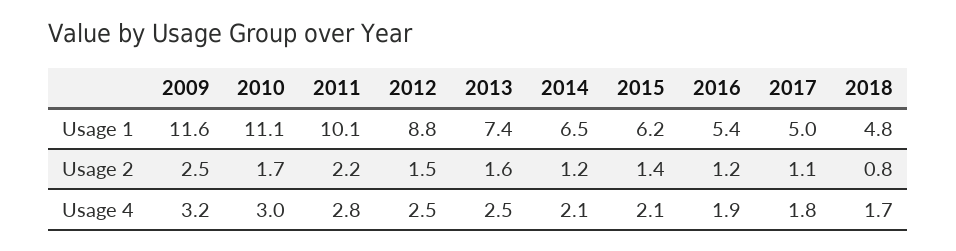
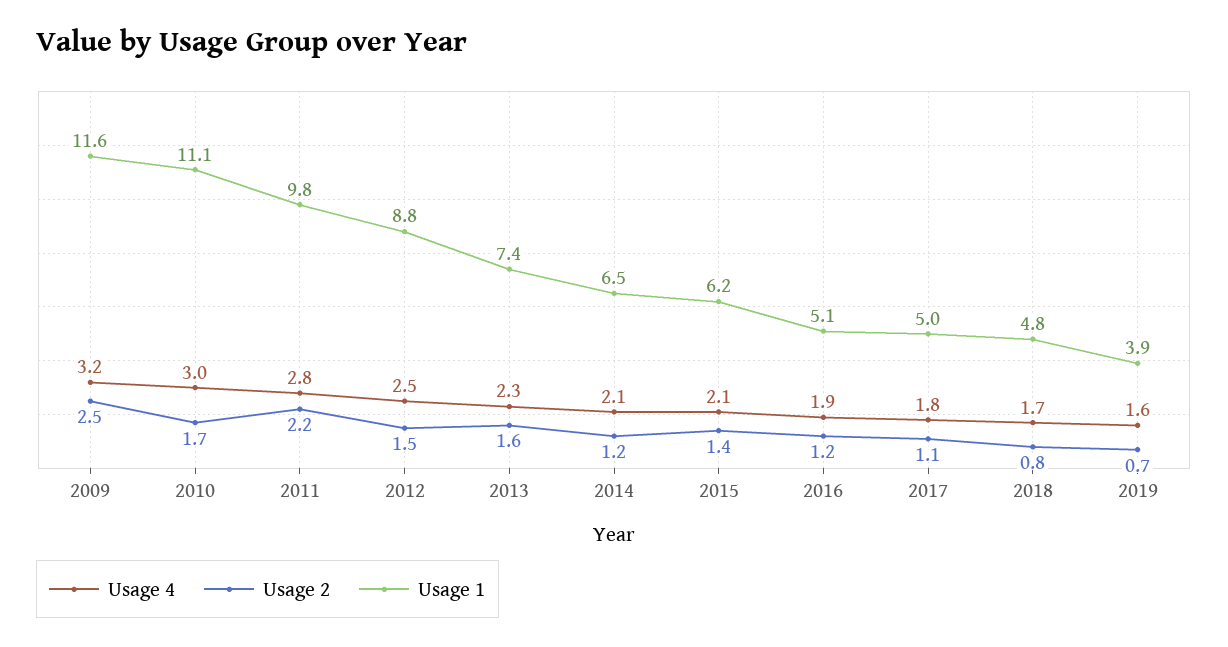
Usage 1, 2011: 10.1 -> 9.8
Usage 1, 2016: 5.4 -> 5.1
Usage 4, 2013: 2.5 -> 2.3
Usage 4, 2019: none -> 1.6
Usage 2, 2019: none -> 0.7
Usage 1, 2019: none -> 3.9

